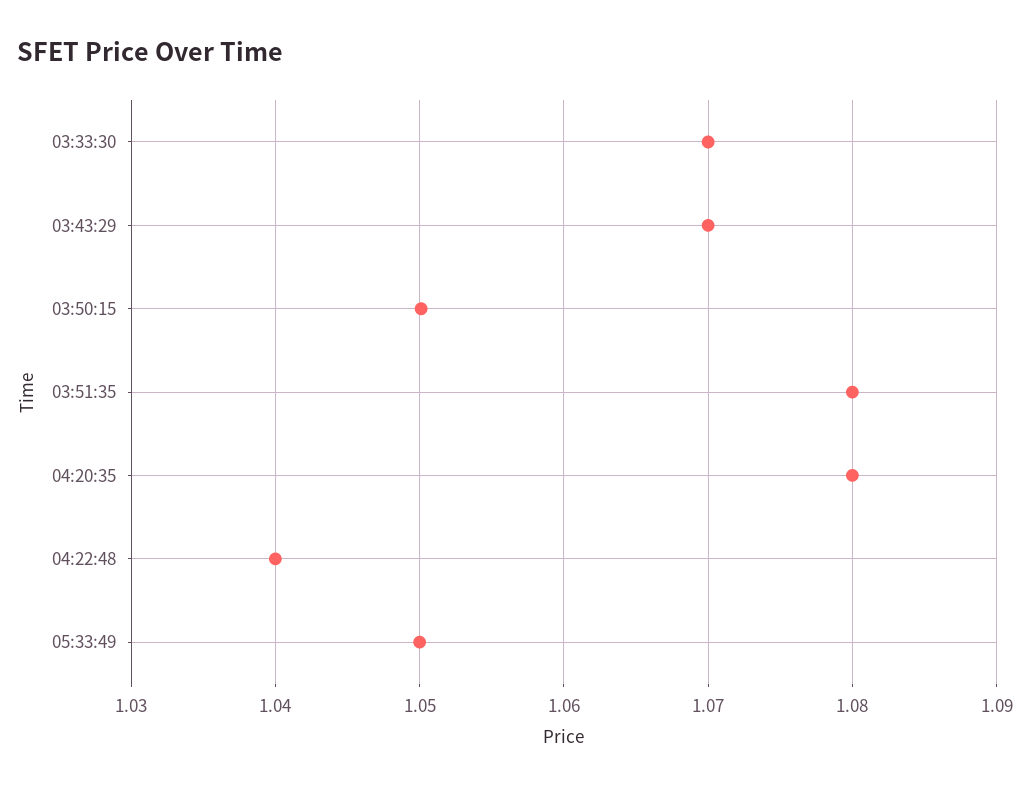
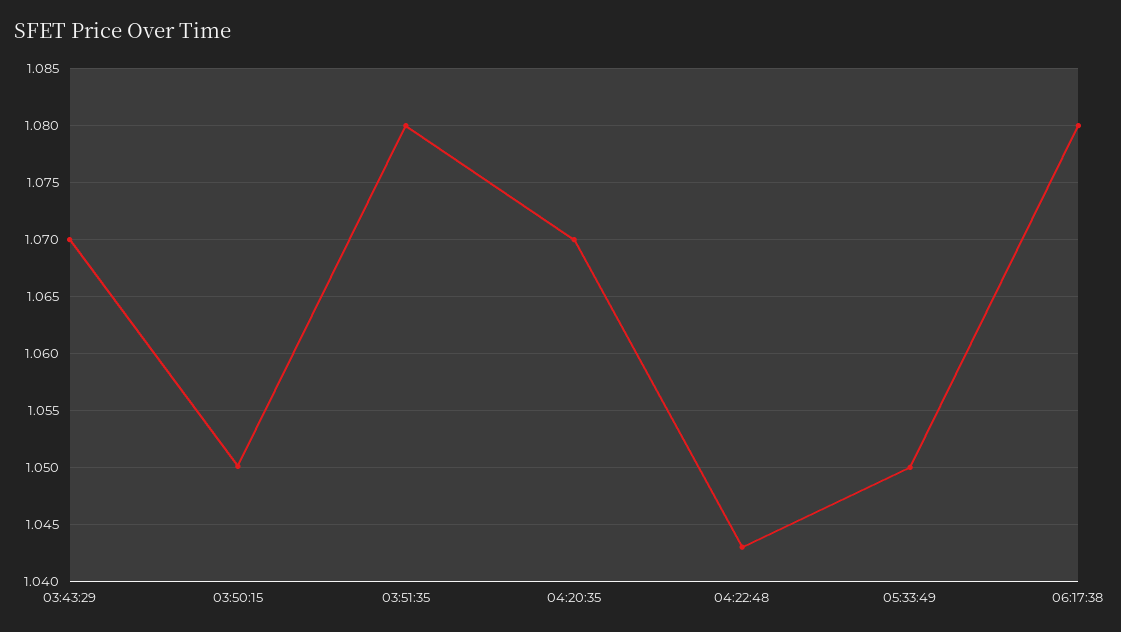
03:33:30: 1.07 -> none
04:20:35: 1.08 -> 1.07
04:22:48: 1.04 -> 1.043
06:17:38: none -> 1.08

